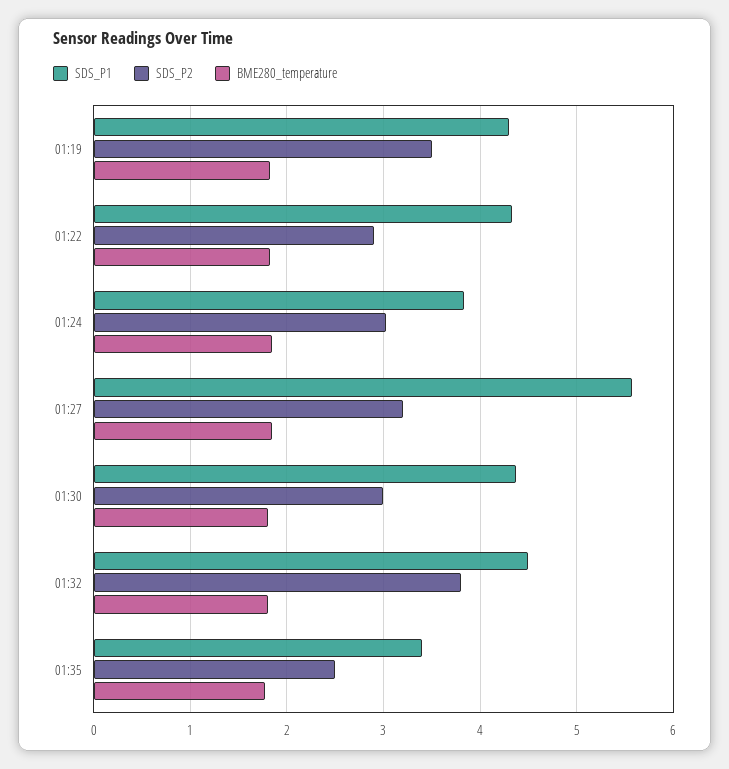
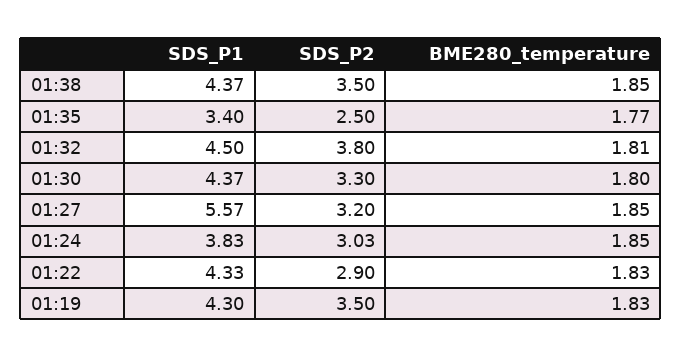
SDS_P2, 01:30: 3 -> 3.3
SDS_P1, 01:38: none -> 4.37
SDS_P2, 01:38: none -> 3.5
BME280_temperature, 01:38: none -> 1.85

